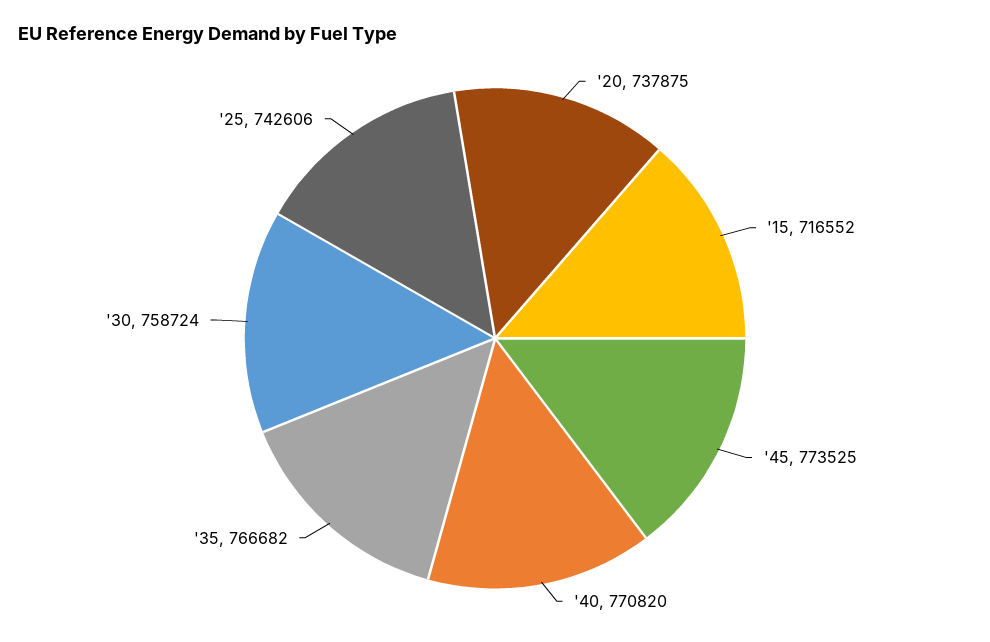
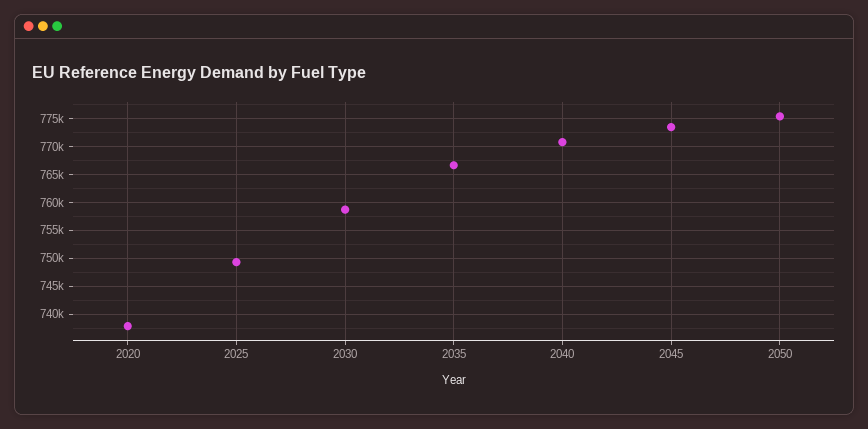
'15: 716552 -> none
'25: 742606 -> 750000
2050: none -> 775000

